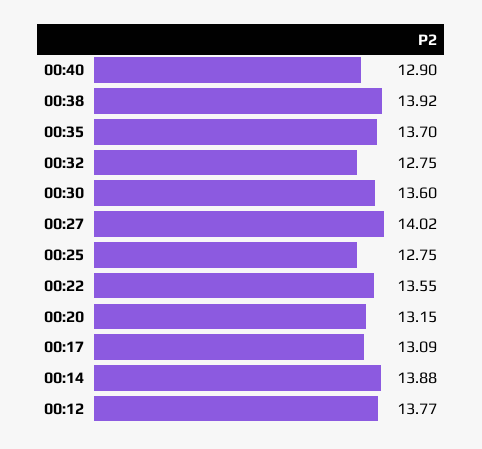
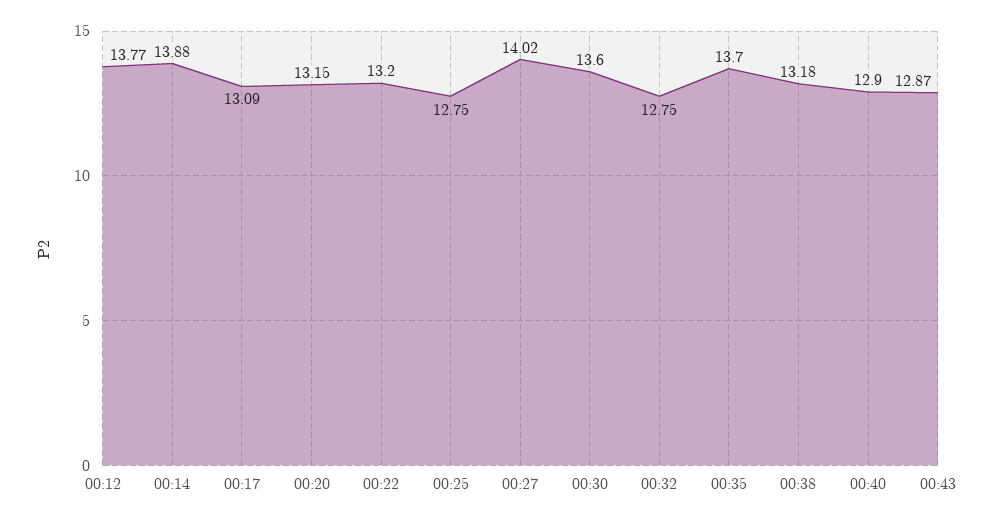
00:38: 13.92 -> 13.18
00:22: 13.55 -> 13.2
00:43: none -> 12.87

